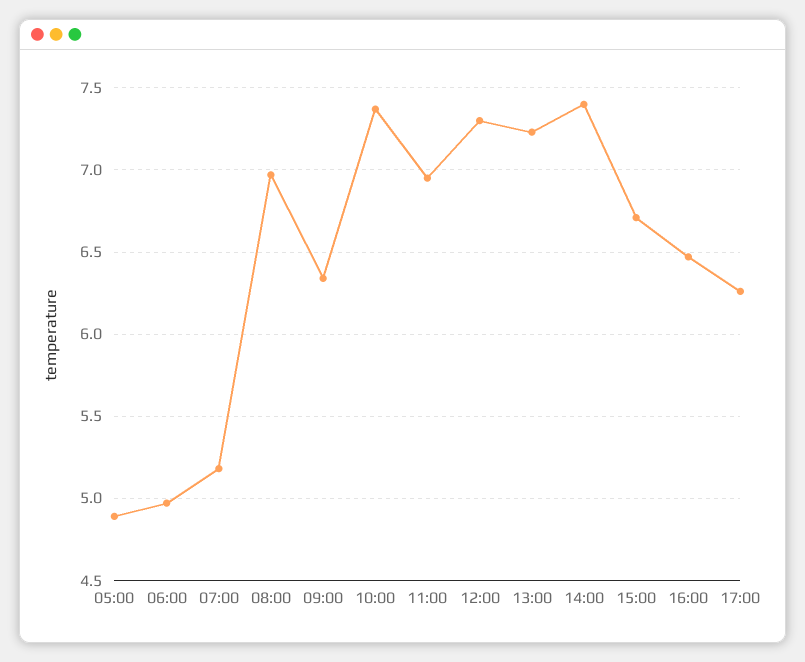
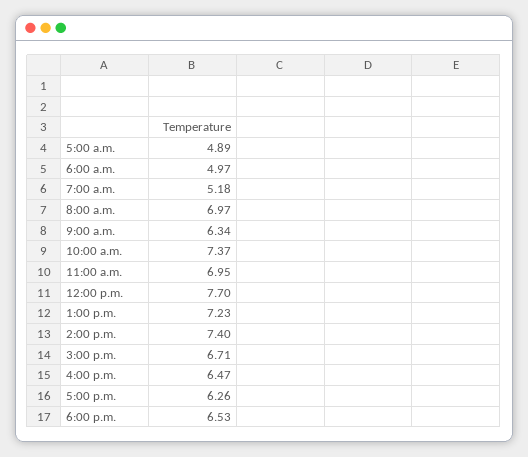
12:00: 7.3 -> 7.7
6:00 p.m.: none -> 6.53

